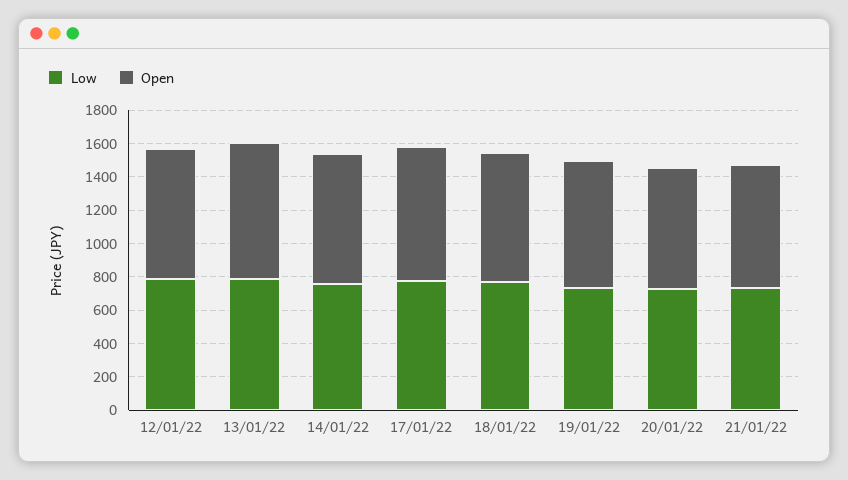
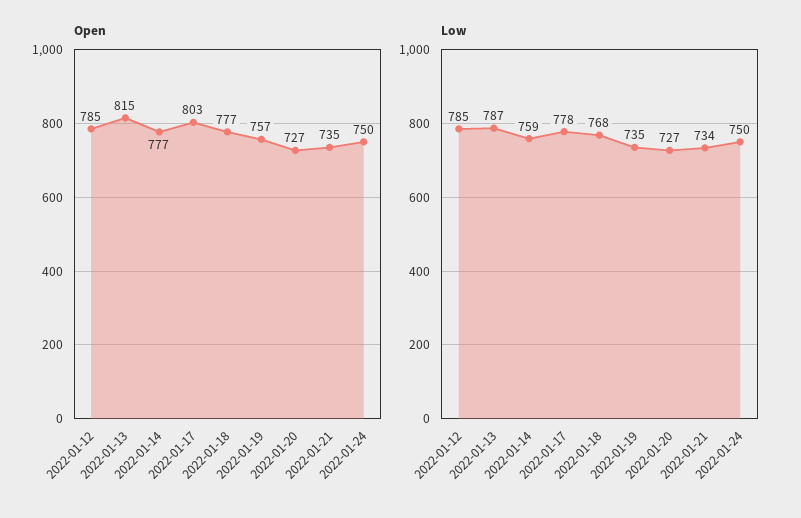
Open, 2022-01-24: none -> 750
Low, 2022-01-24: none -> 750

